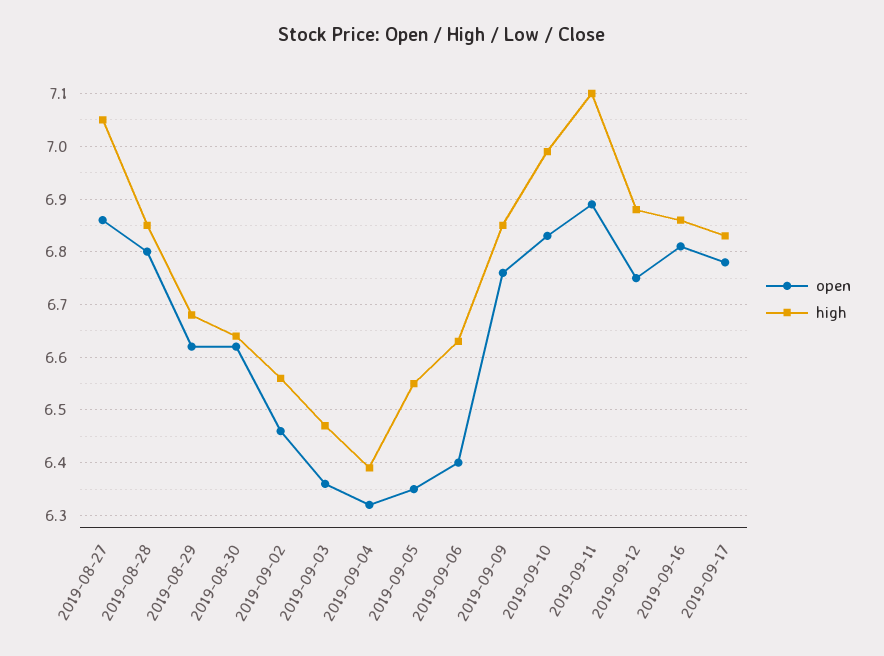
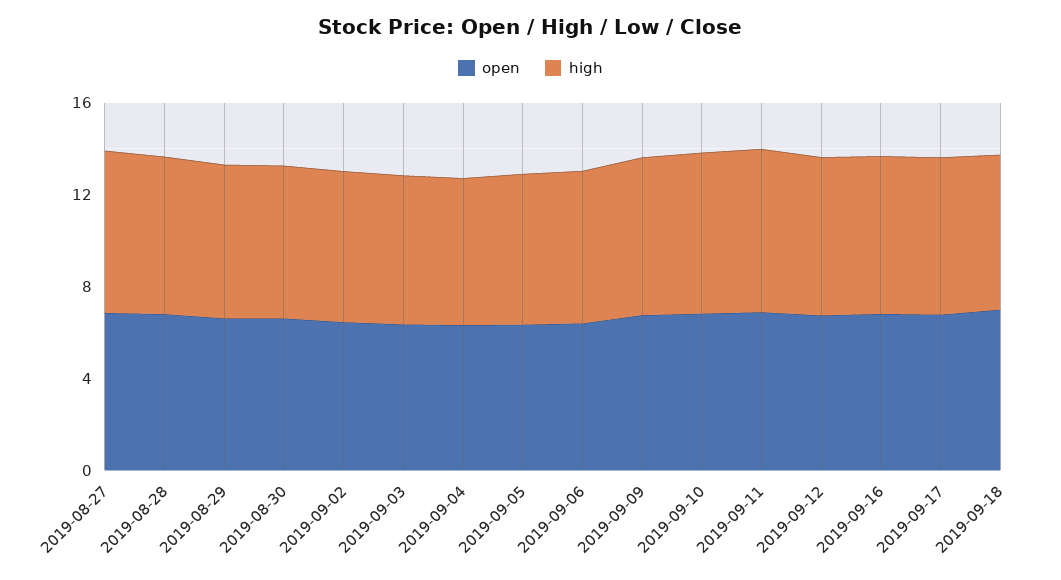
open, 2019-09-18: none -> 7
high, 2019-09-18: none -> 7

